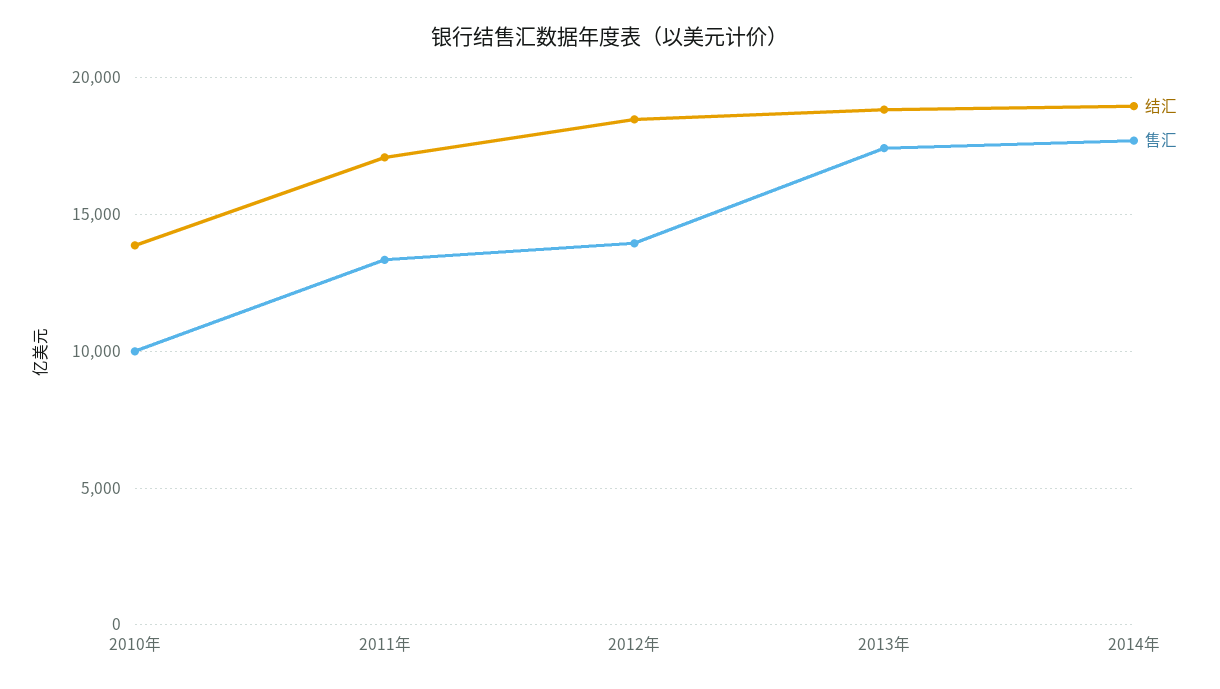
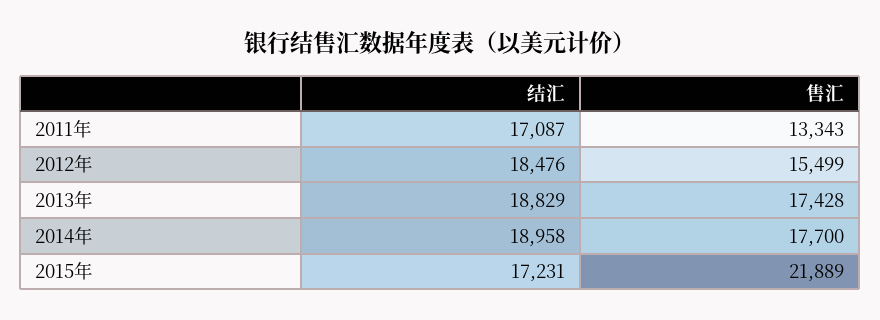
结汇, 2010年: 14000 -> none
售汇, 2010年: 10000 -> none
售汇, 2012年: 14000 -> 15499
结汇, 2015年: none -> 17231
售汇, 2015年: none -> 21889

